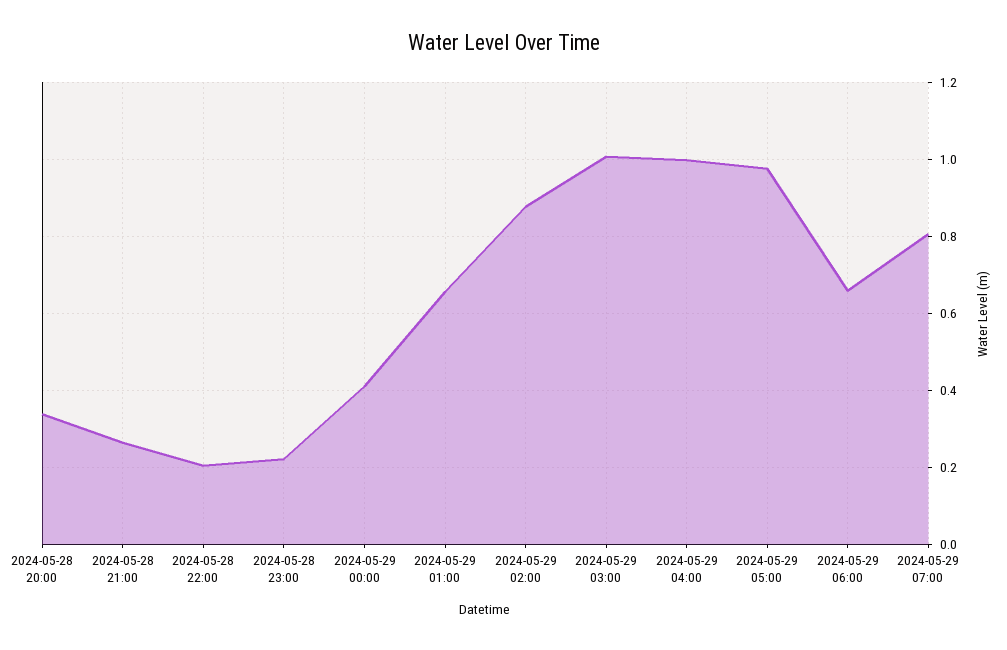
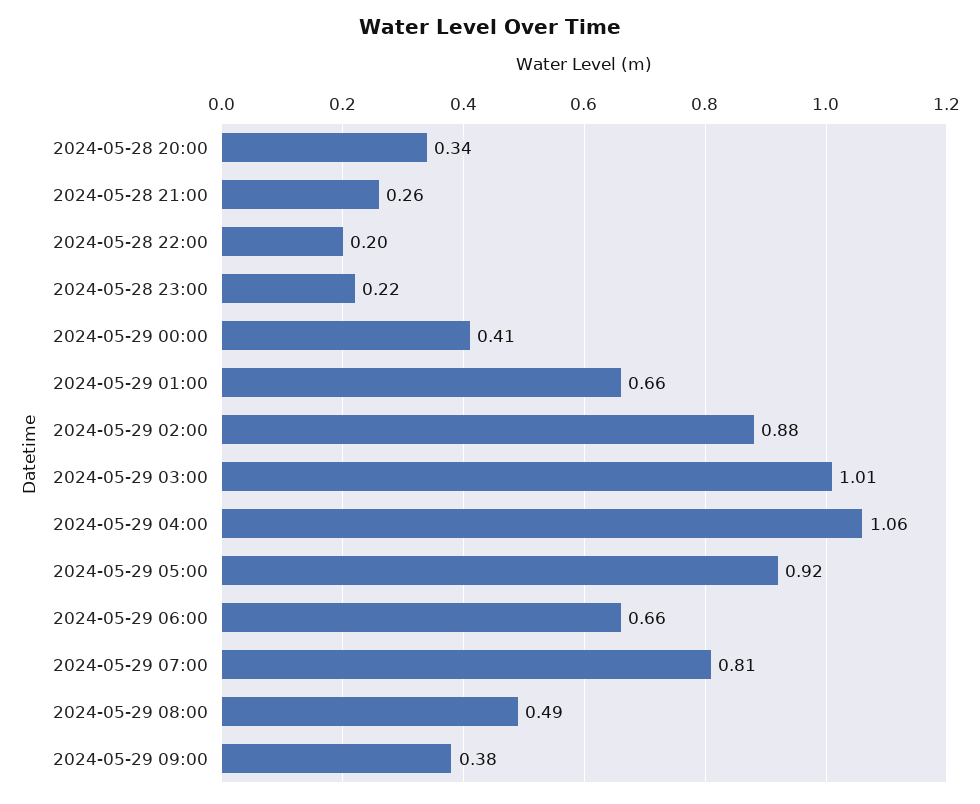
2024-05-29 04:00: 1 -> 1.06
2024-05-29 05:00: 0.98 -> 0.92
2024-05-29 08:00: none -> 0.49
2024-05-29 09:00: none -> 0.38

